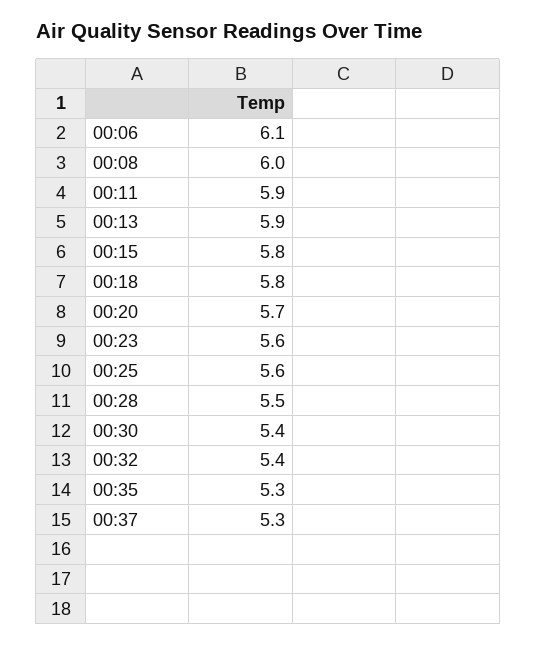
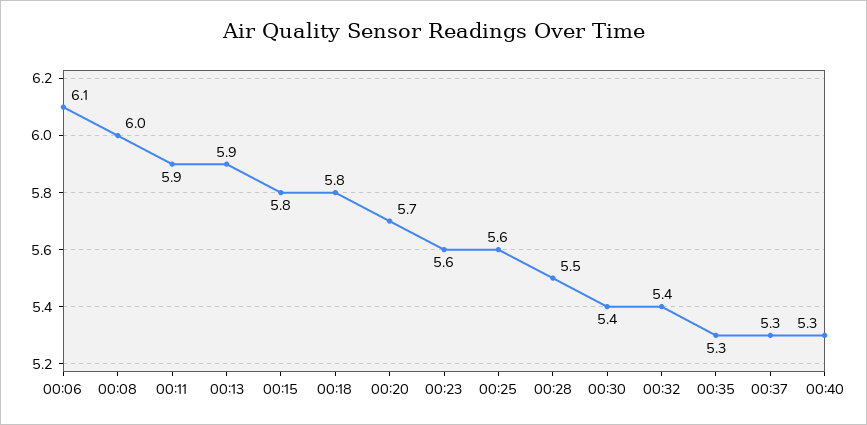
00:40: none -> 5.3

